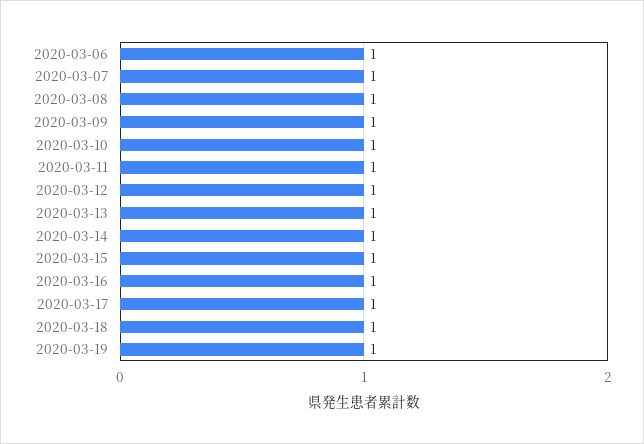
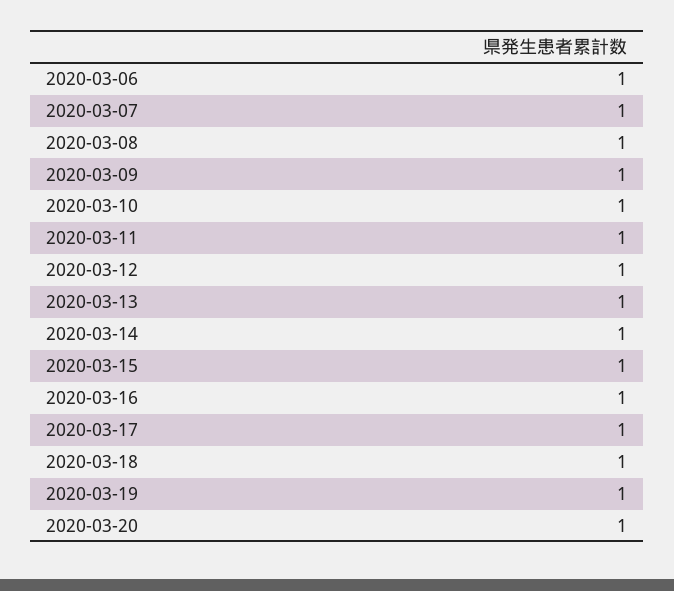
2020-03-20: none -> 1

